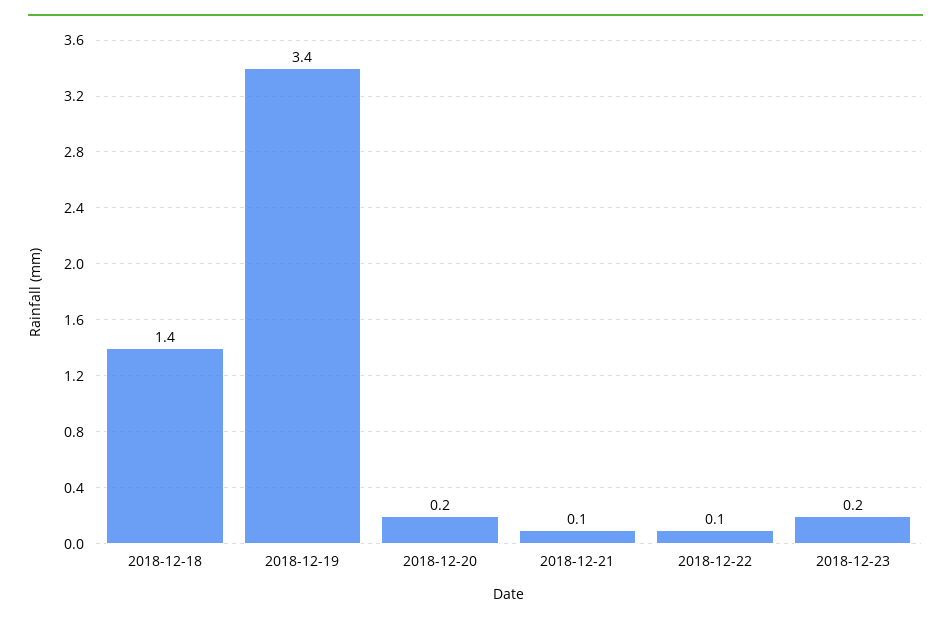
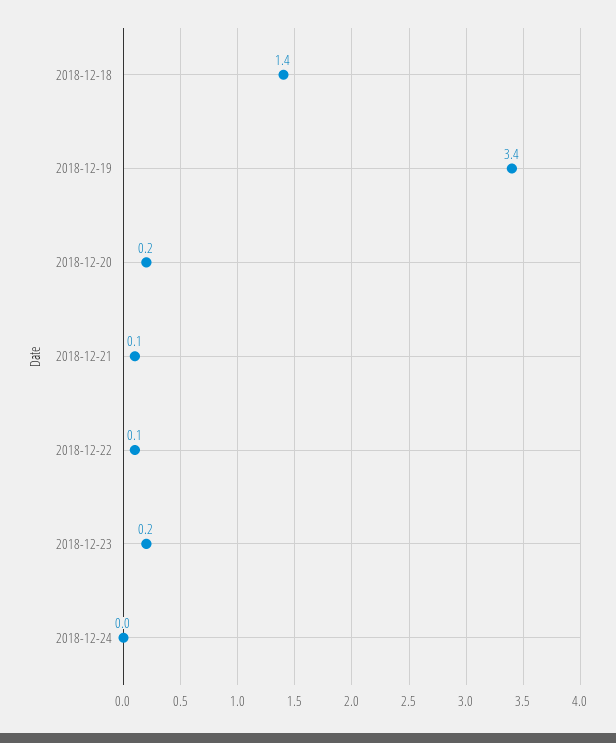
2018-12-24: none -> 0

